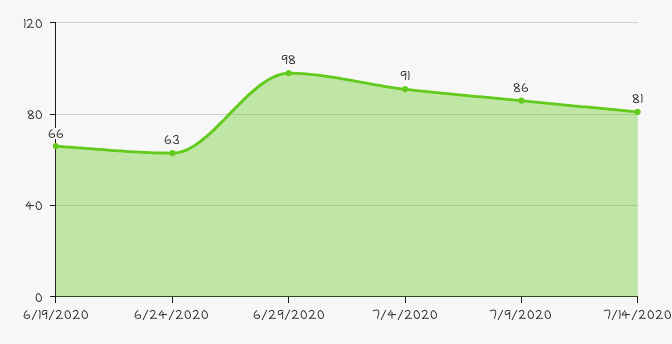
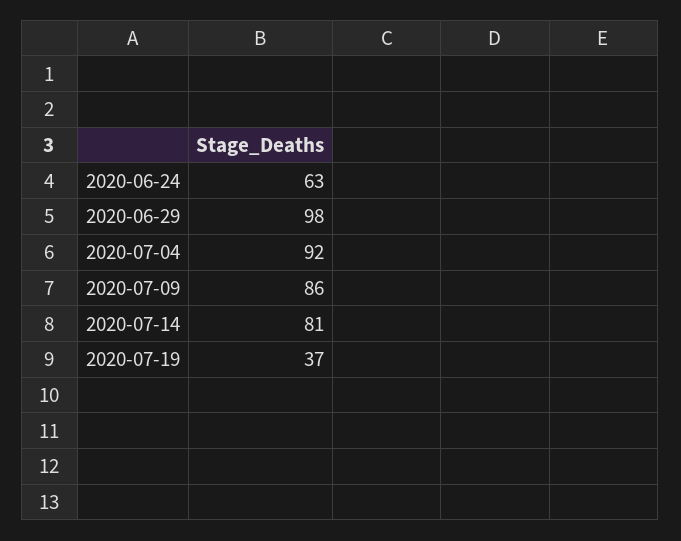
6/19/2020: 66 -> none
7/4/2020: 91 -> 92
2020-07-19: none -> 37

